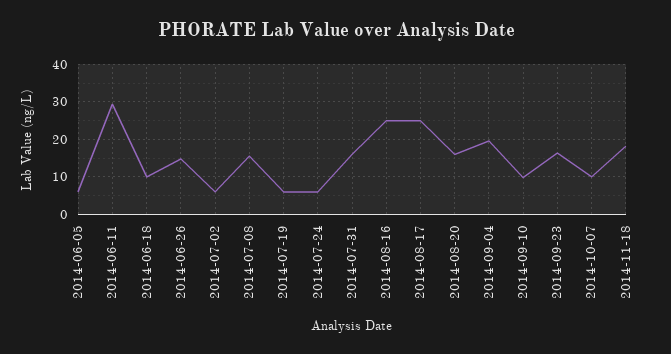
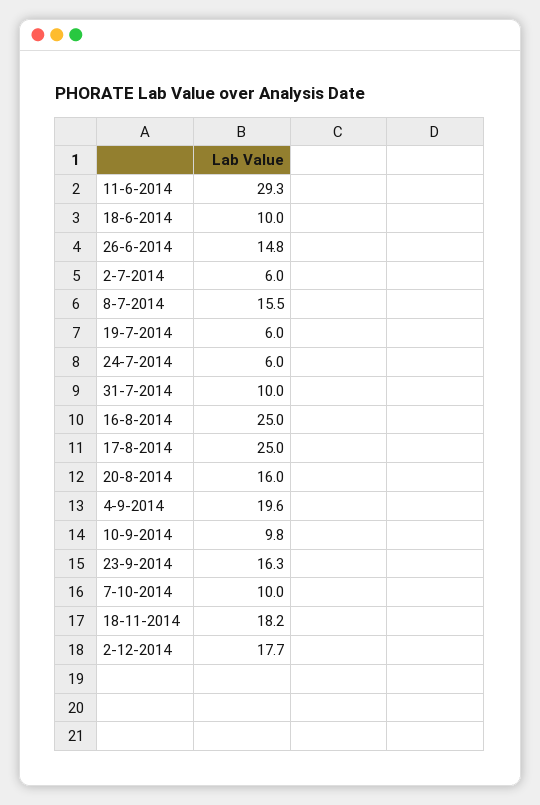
2014-06-05: 6 -> none
2014-07-31: 16 -> 10
2-12-2014: none -> 17.7

